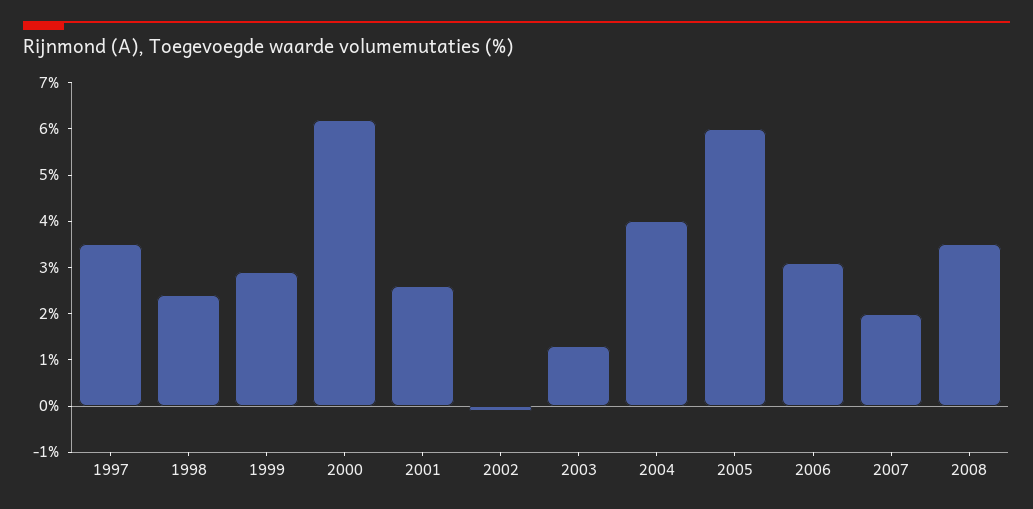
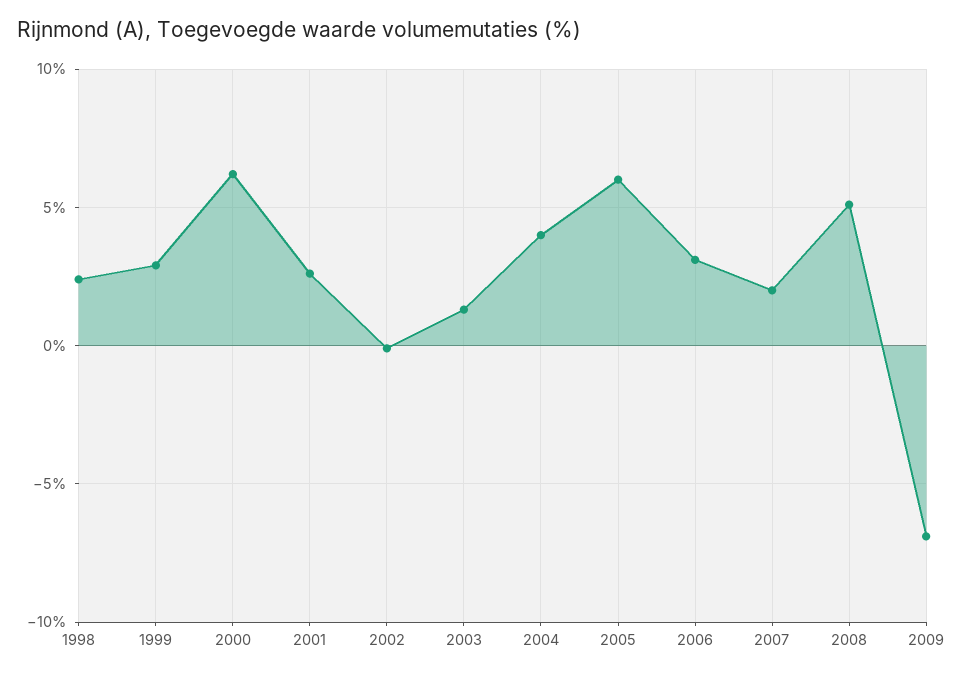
1997: 3.5 -> none
2008: 3.5 -> 5
2009: none -> -7

